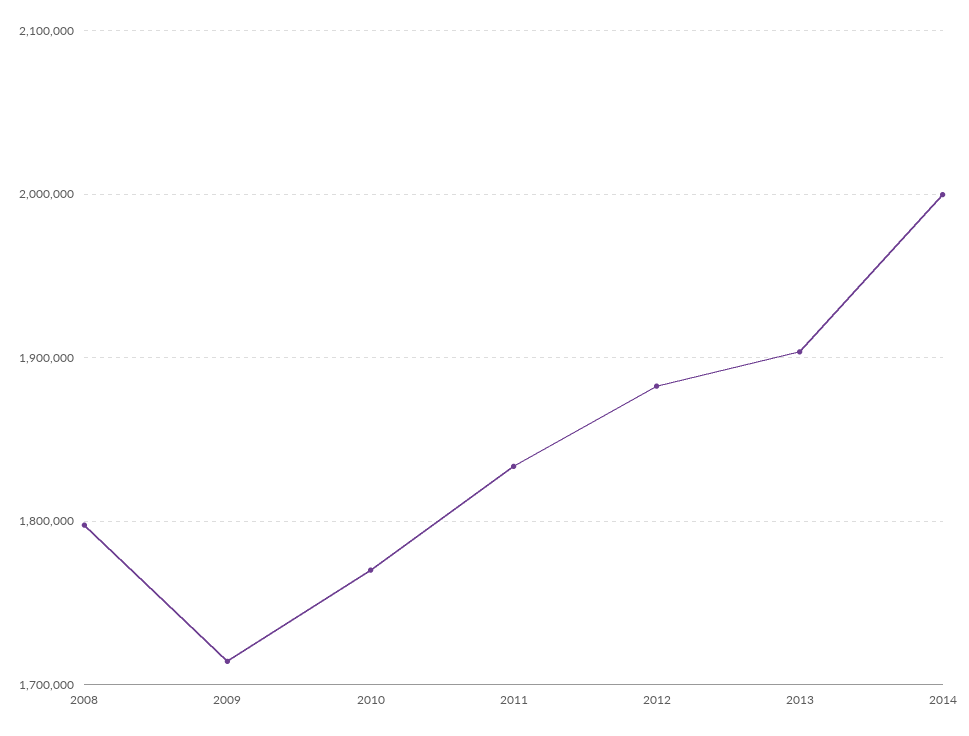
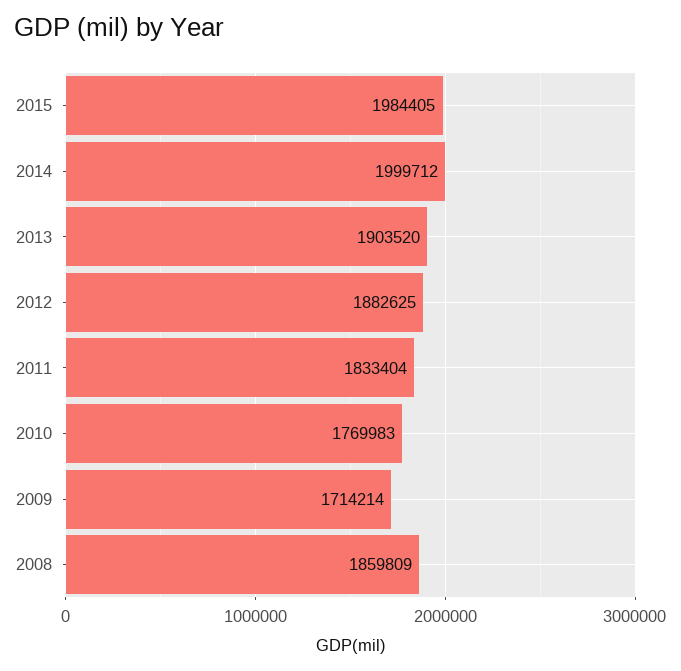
2008: 1800000 -> 1859809
2015: none -> 1984405

